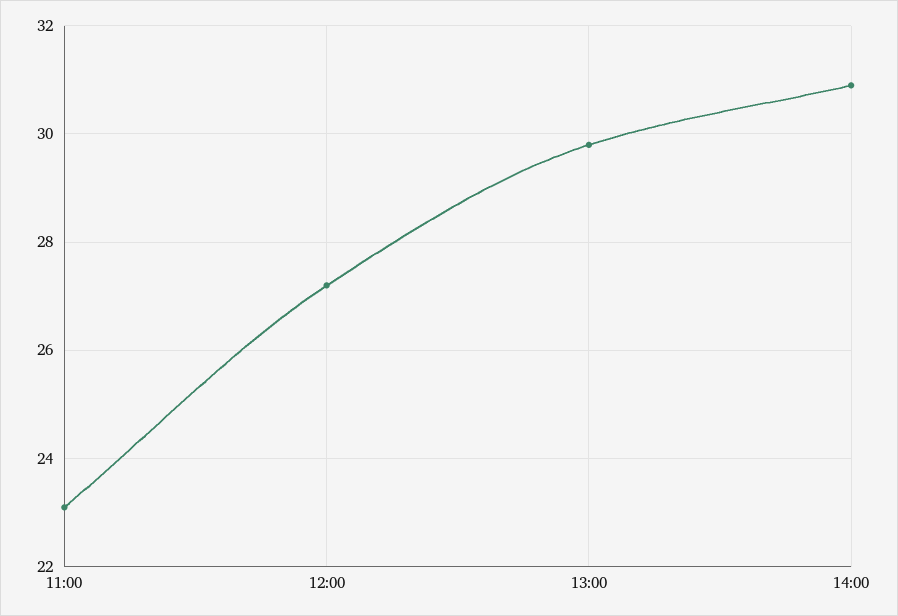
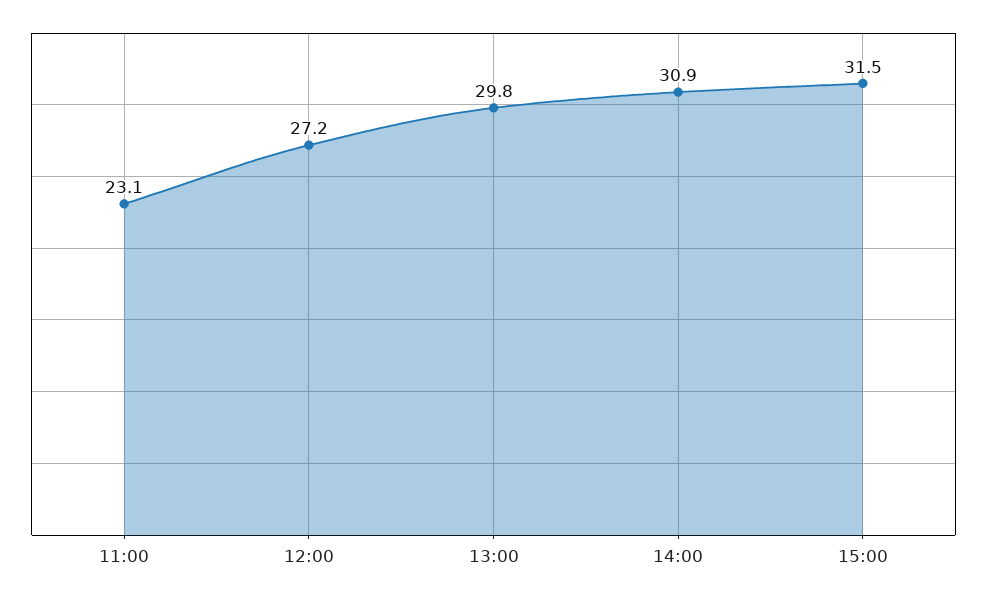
15:00: none -> 31.5

